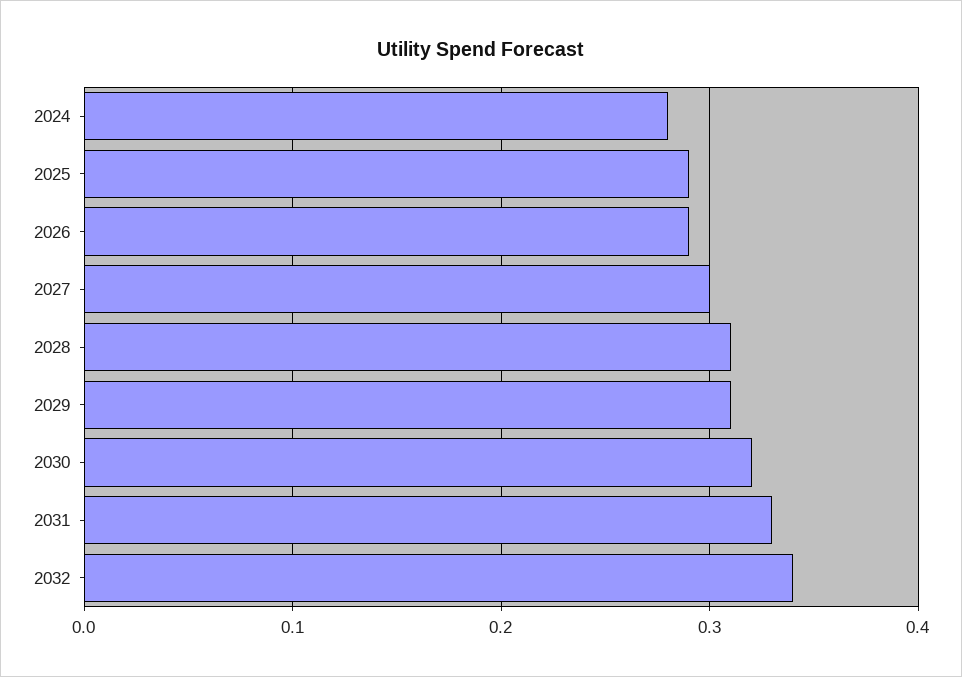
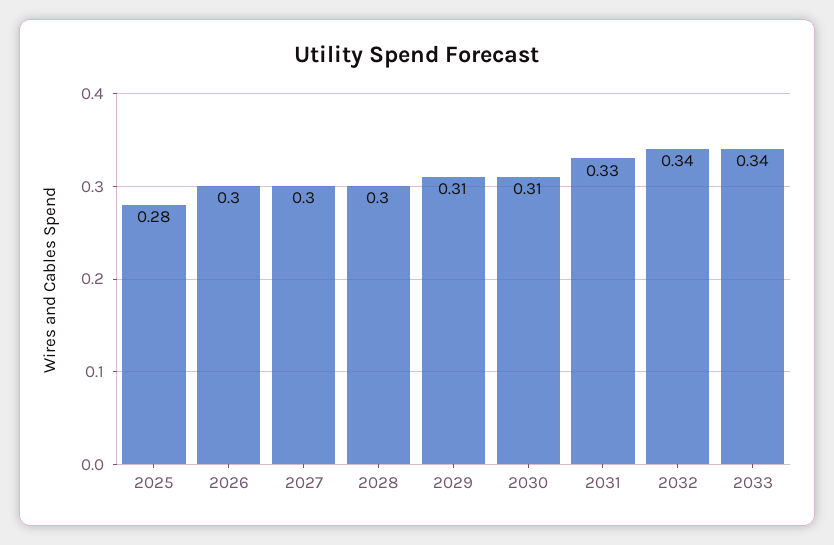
2024: 0.28 -> none
2025: 0.29 -> 0.28
2026: 0.29 -> 0.3
2028: 0.31 -> 0.3
2030: 0.32 -> 0.31
2033: none -> 0.34

